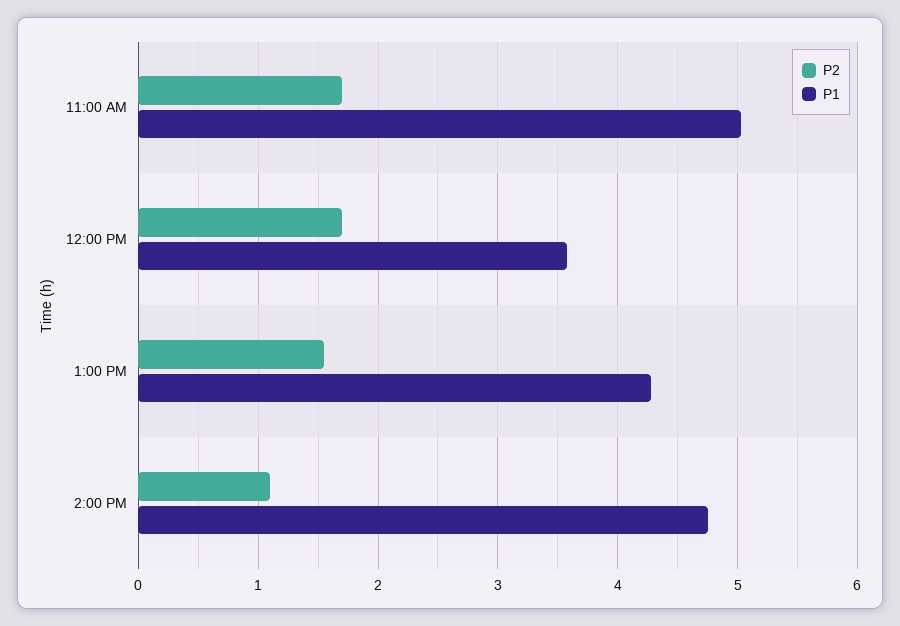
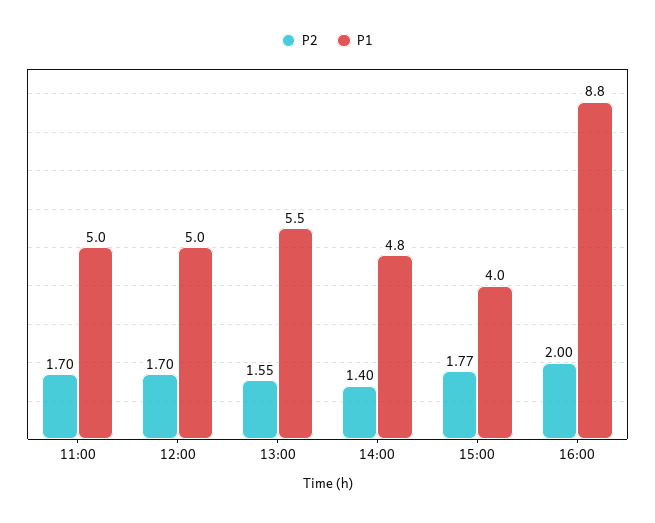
P1, 12:00 PM: 3.6 -> 5
P1, 1:00 PM: 4.3 -> 5.5
P2, 2:00 PM: 1.1 -> 1.4
P2, 15:00: none -> 1.77
P1, 15:00: none -> 4
P2, 16:00: none -> 2
P1, 16:00: none -> 8.8

